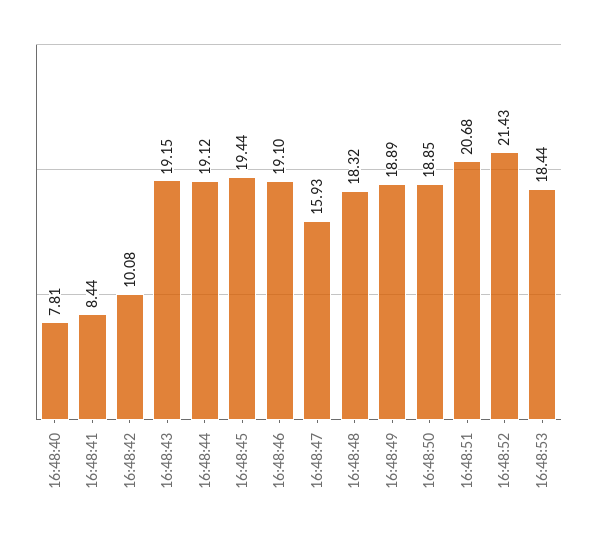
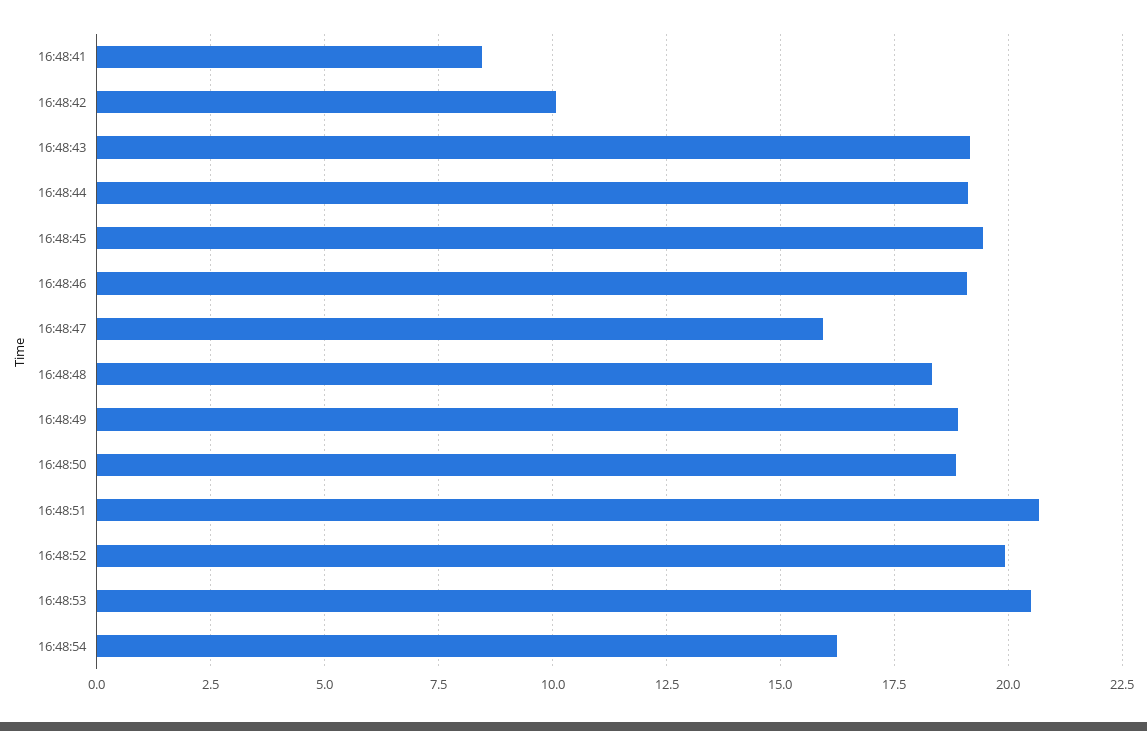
16:48:40: 7.81 -> none
16:48:52: 21.43 -> 20
16:48:53: 18.44 -> 20.5
16:48:54: none -> 16.25

